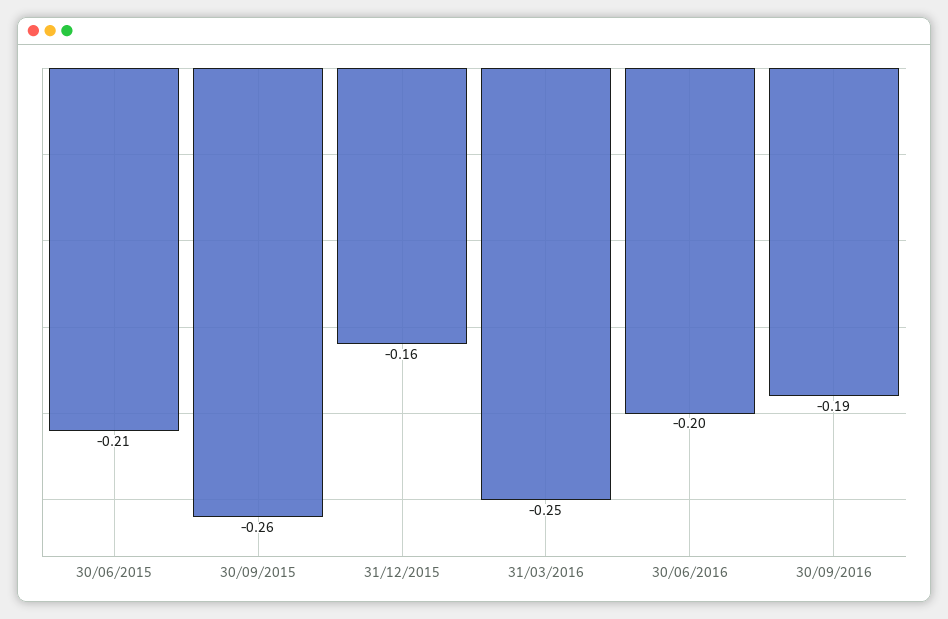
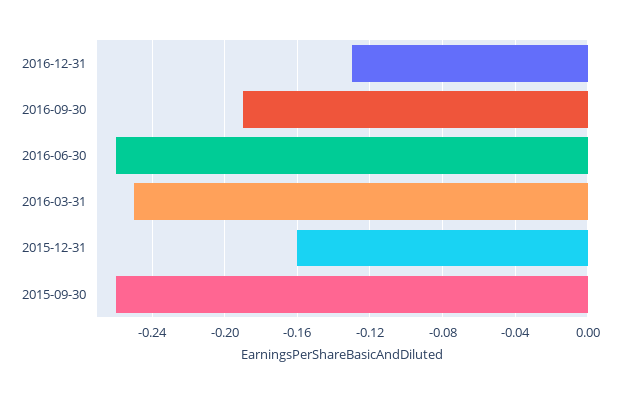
30/06/2015: -0.21 -> none
30/06/2016: -0.2 -> -0.26
2016-12-31: none -> -0.13

